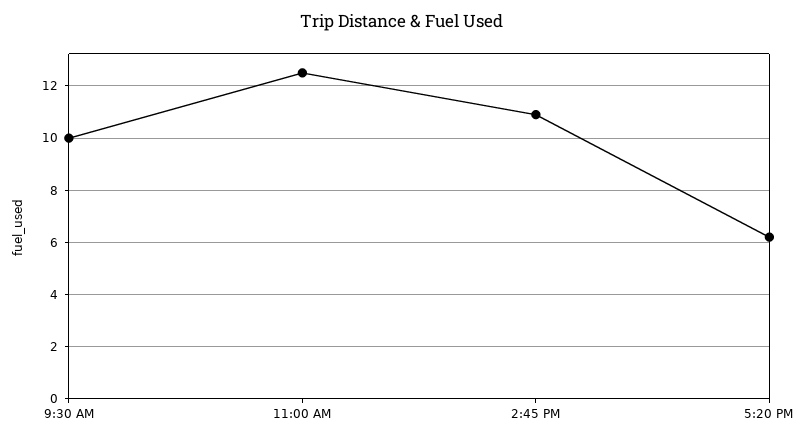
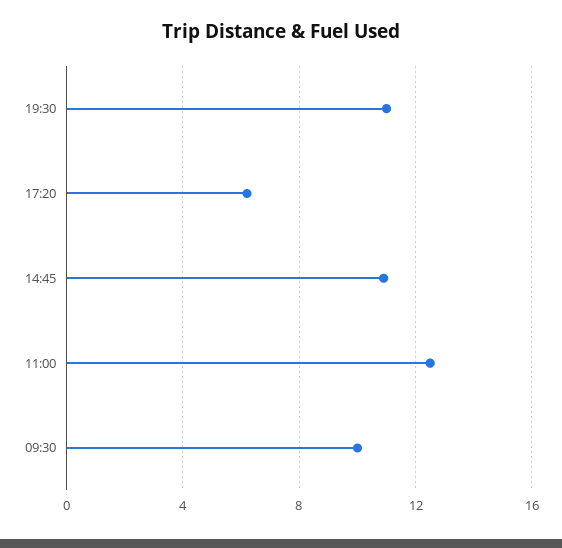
19:30: none -> 11

